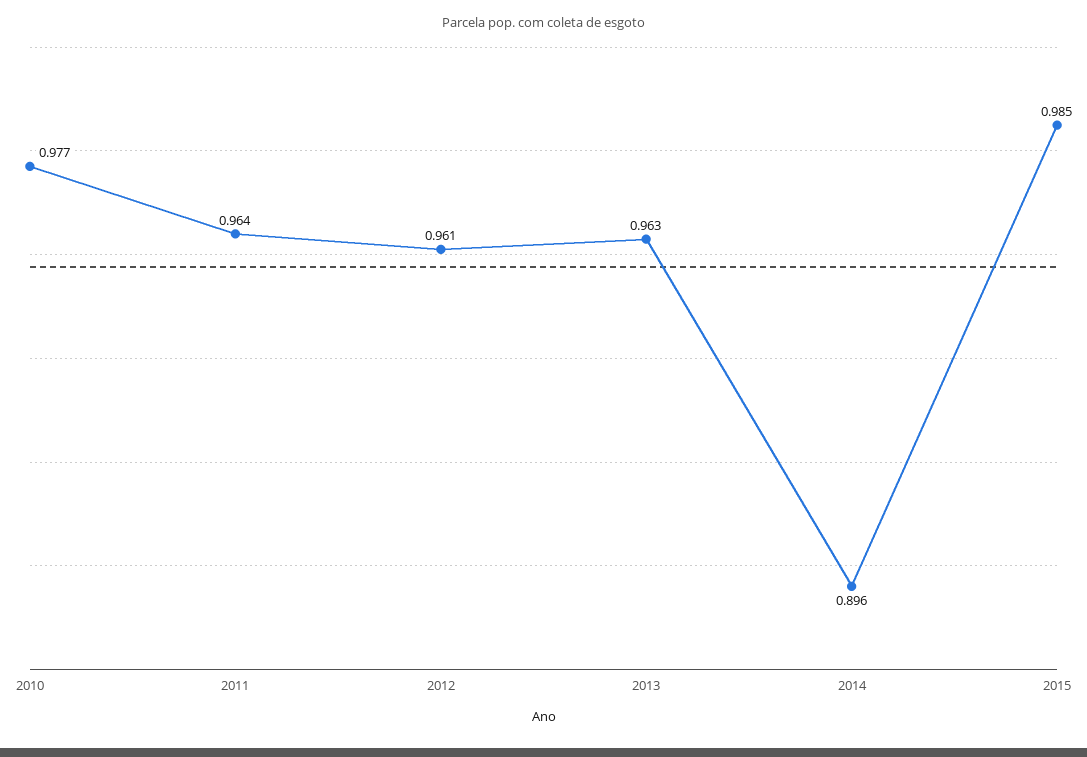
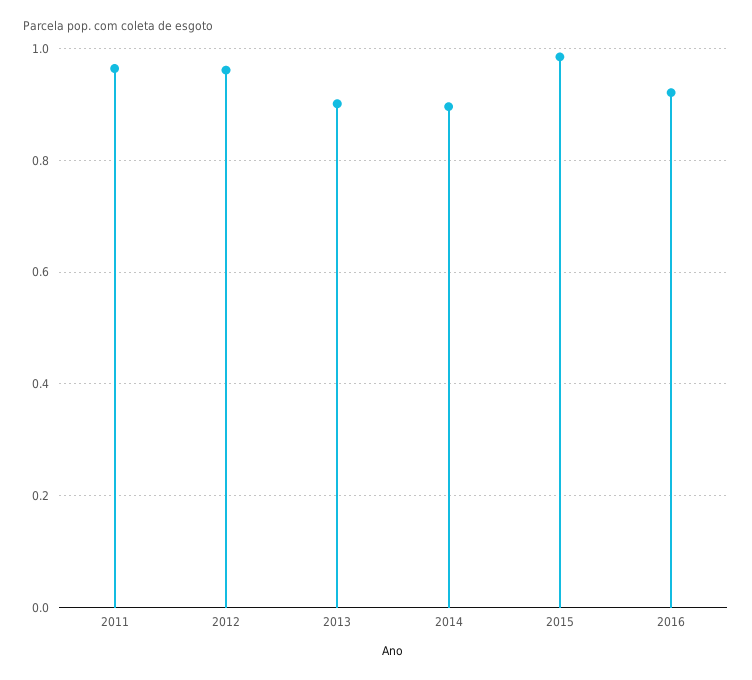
2010: 0.977 -> none
2013: 0.963 -> 0.9
2016: none -> 0.92

